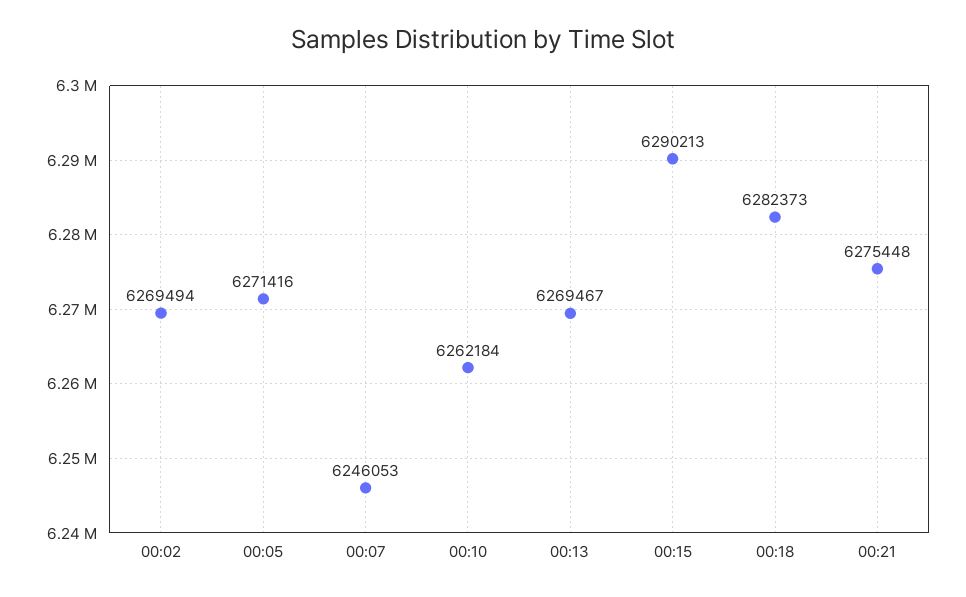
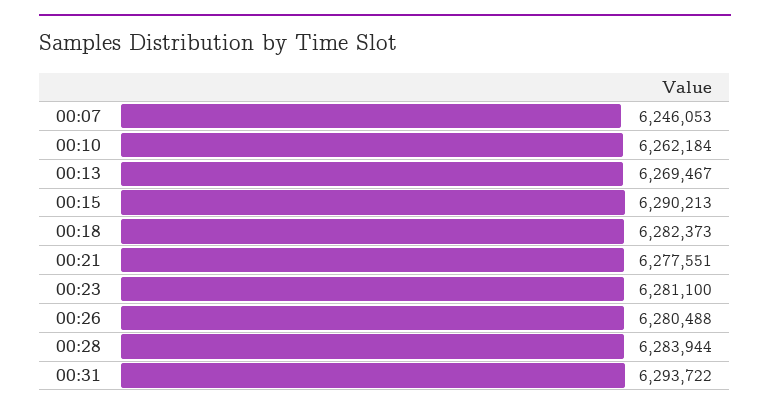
00:02: 6269494 -> none
00:05: 6271416 -> none
00:21: 6275448 -> 6277551
00:23: none -> 6281100
00:26: none -> 6280488
00:28: none -> 6283944
00:31: none -> 6293722

